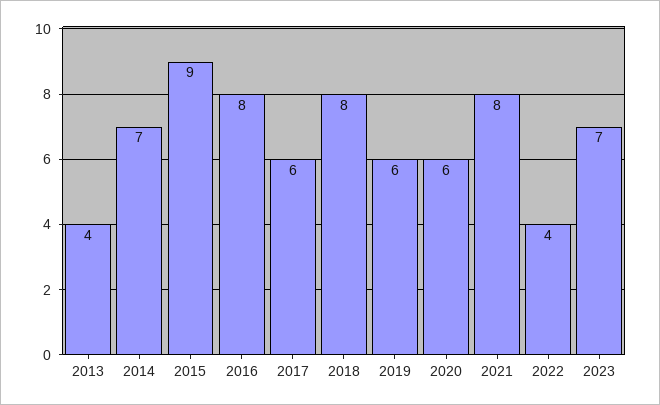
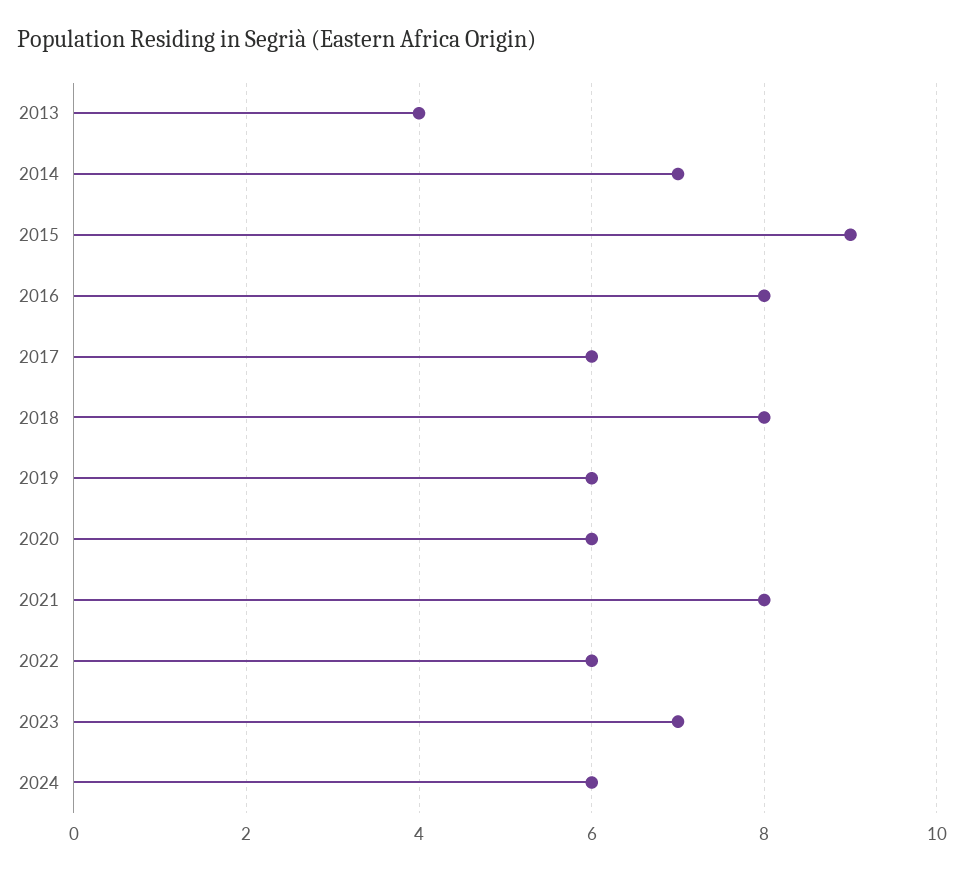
2022: 4 -> 6
2024: none -> 6

